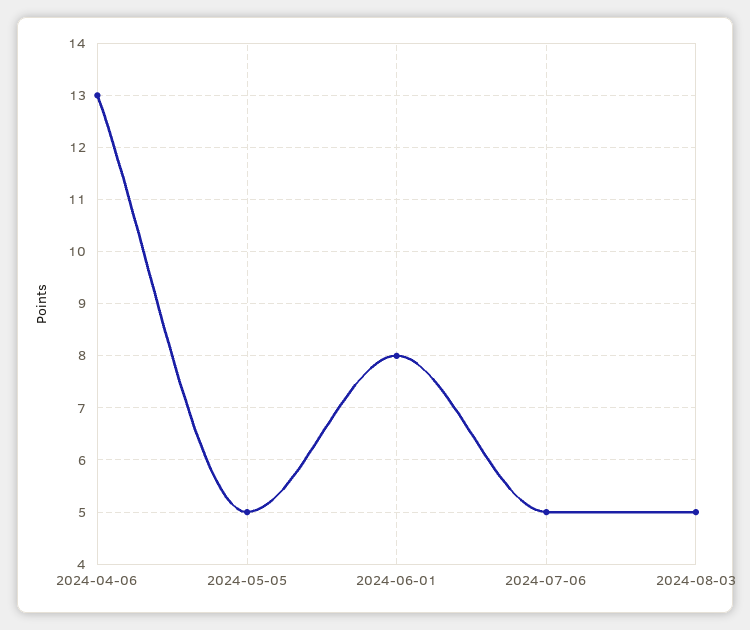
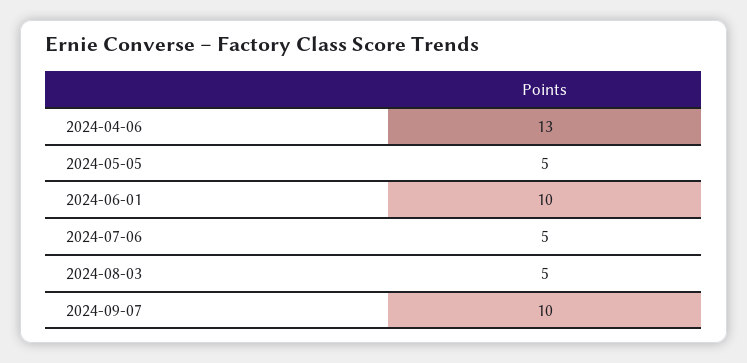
2024-06-01: 8 -> 10
2024-09-07: none -> 10

